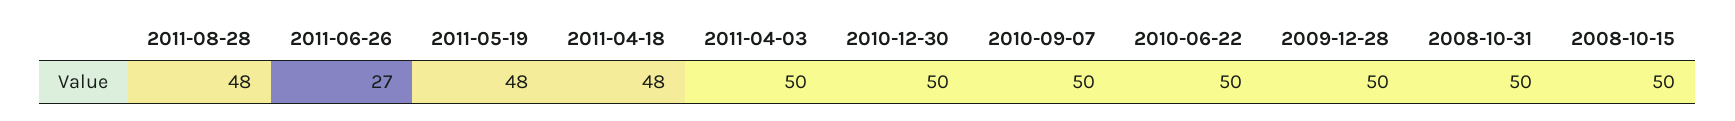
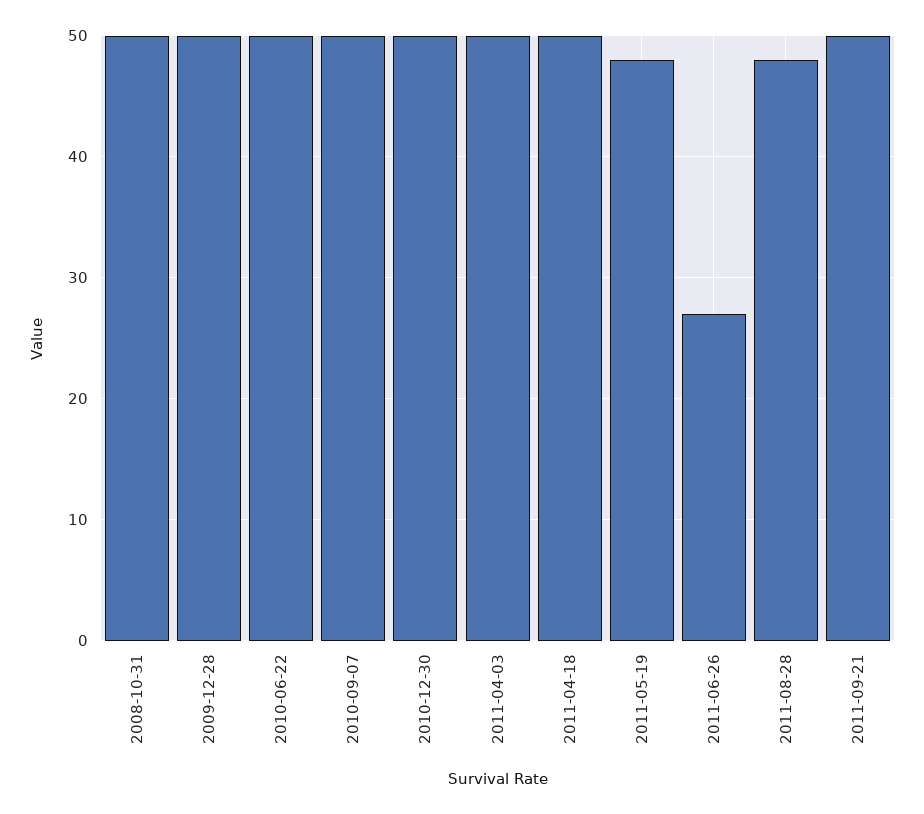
2011-04-18: 48 -> 50
2008-10-15: 50 -> none
2011-09-21: none -> 50

